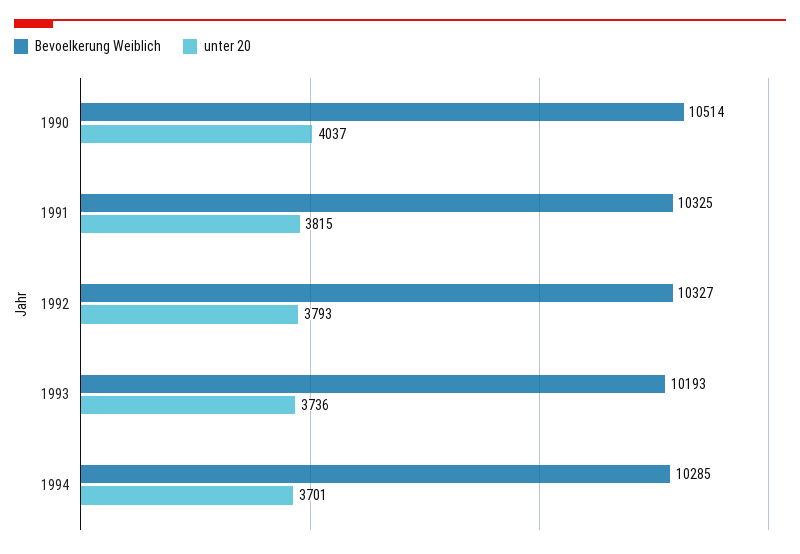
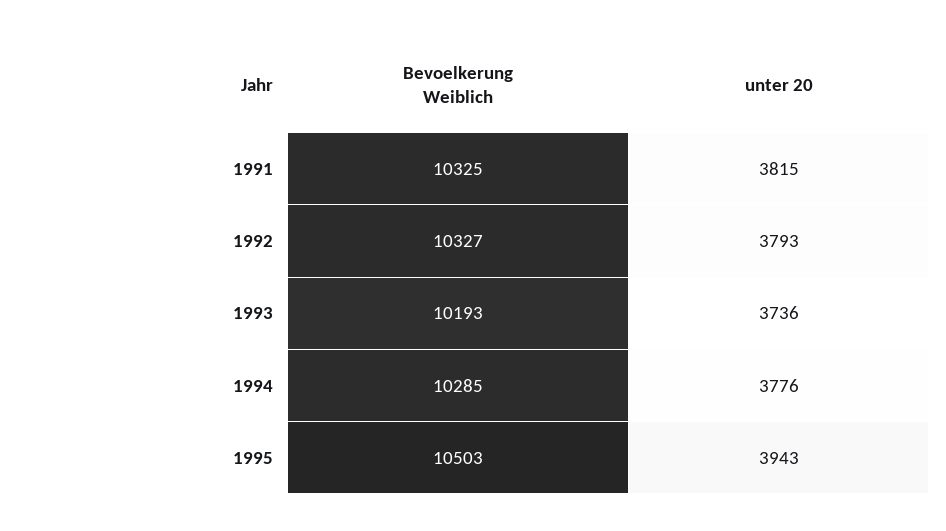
Bevoelkerung Weiblich, 1990: 10514 -> none
unter 20, 1990: 4037 -> none
unter 20, 1994: 3701 -> 3776
Bevoelkerung Weiblich, 1995: none -> 10503
unter 20, 1995: none -> 3943

